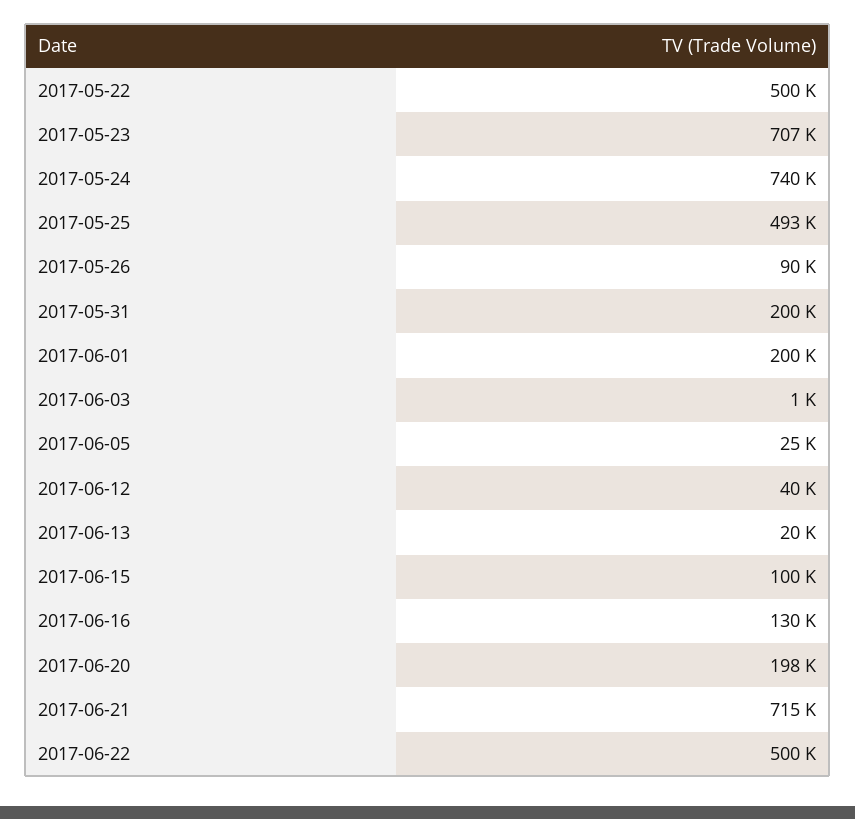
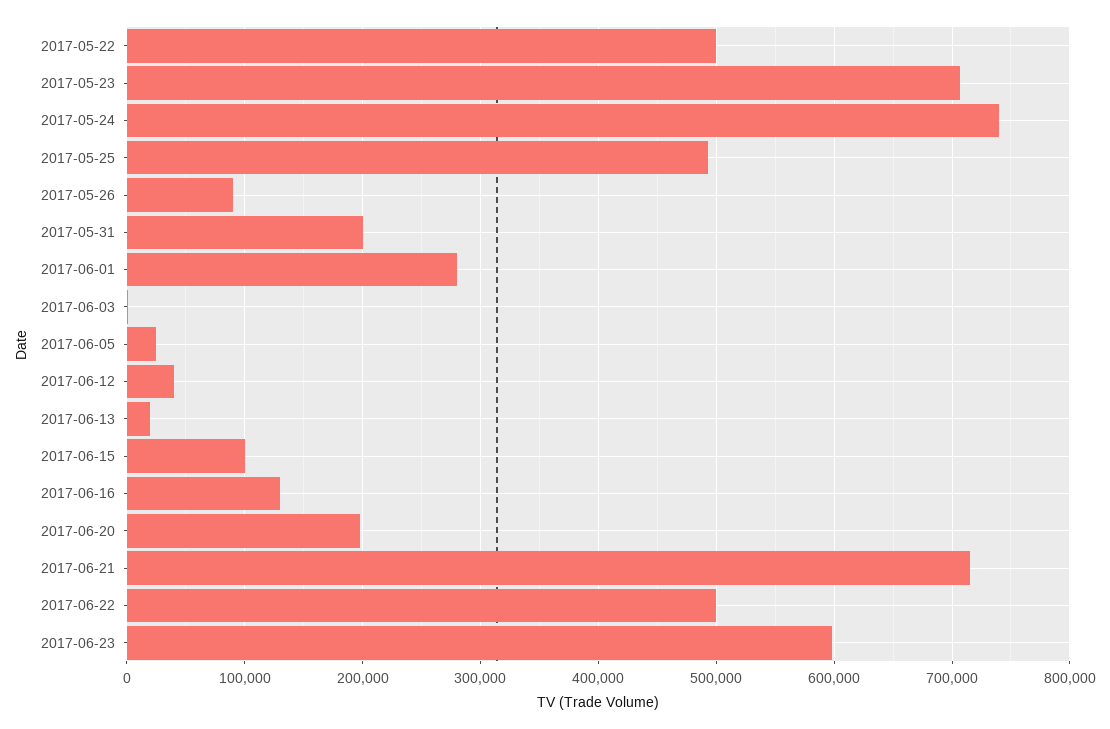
2017-06-01: 200000 -> 280000
2017-06-23: none -> 600000

